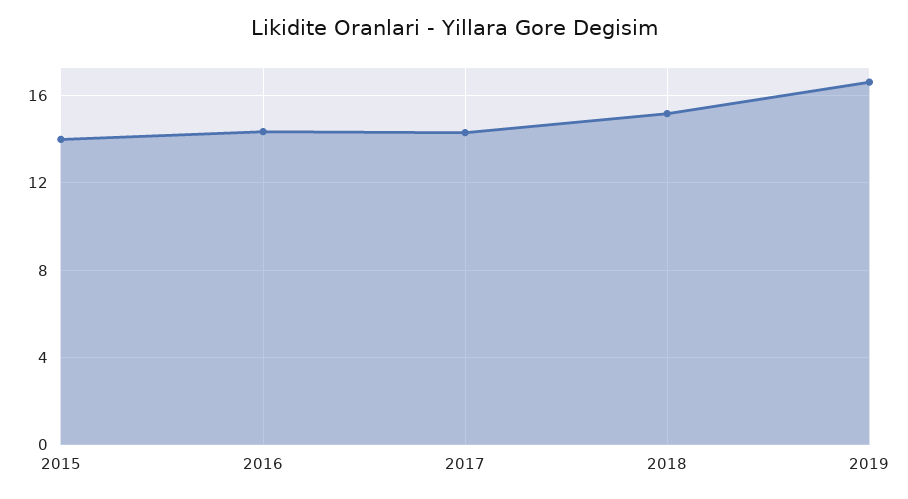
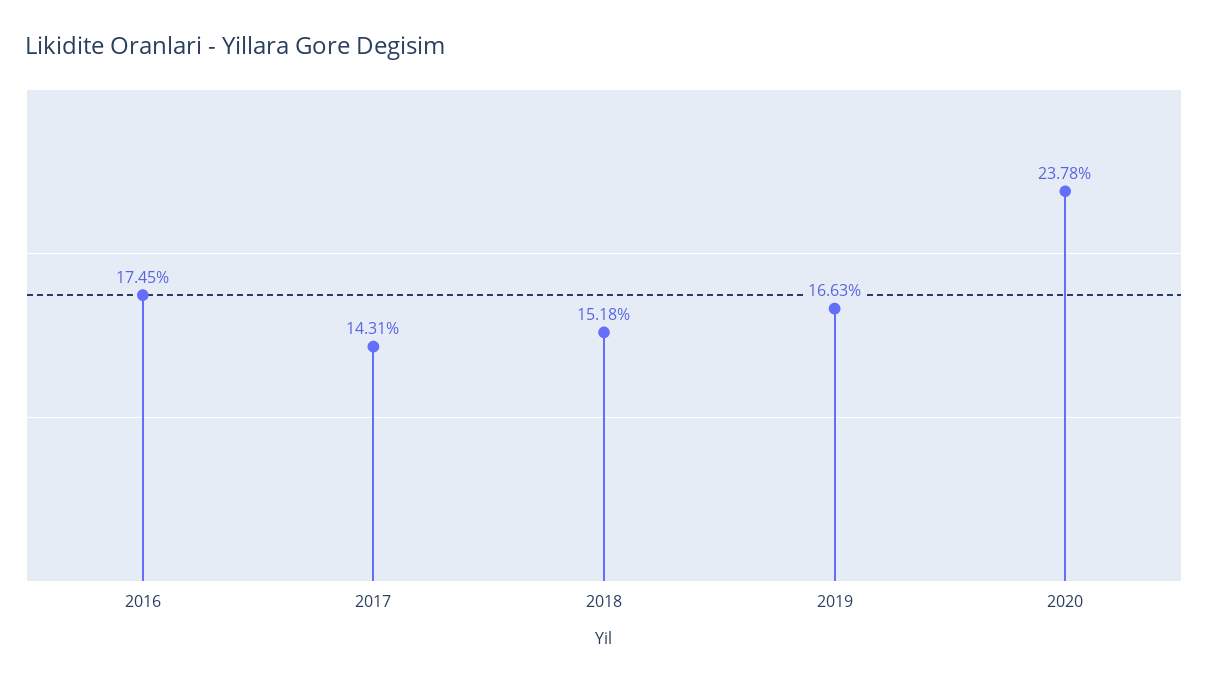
2015: 14 -> none
2016: 14.5 -> 17.45
2020: none -> 23.78

